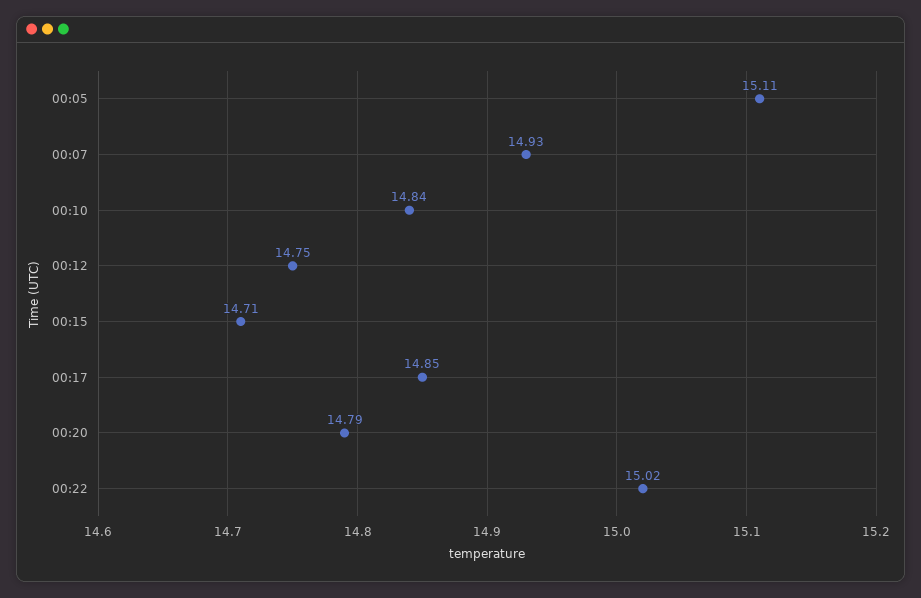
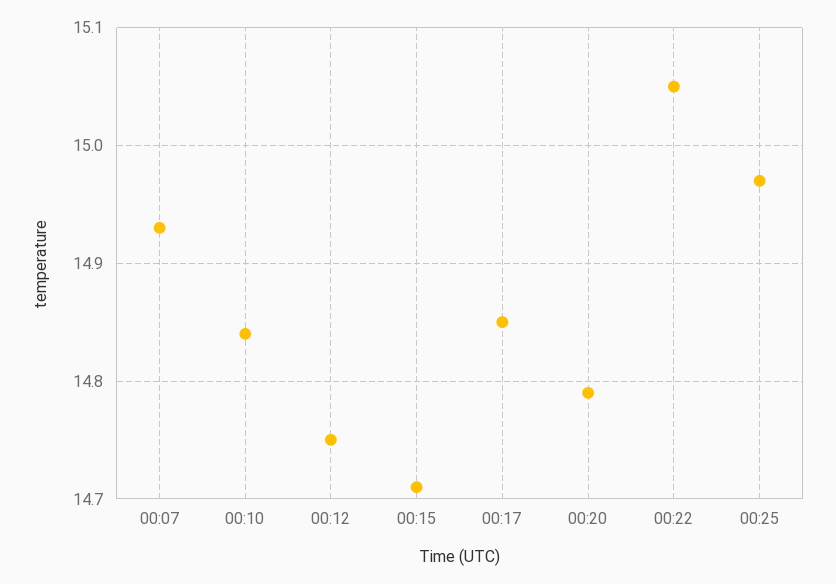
00:05: 15.11 -> none
00:22: 15.02 -> 15.05
00:25: none -> 14.97

